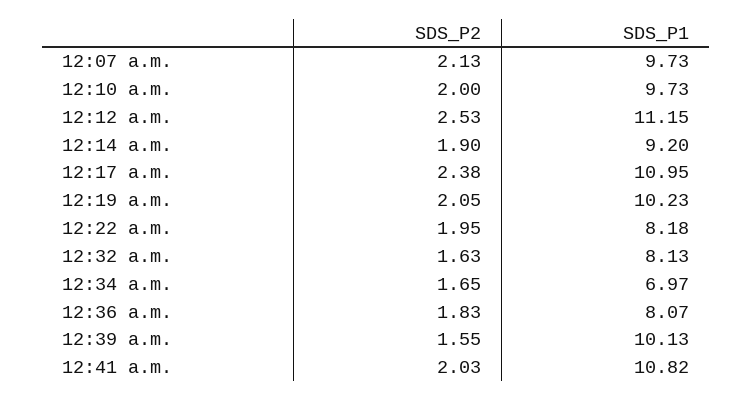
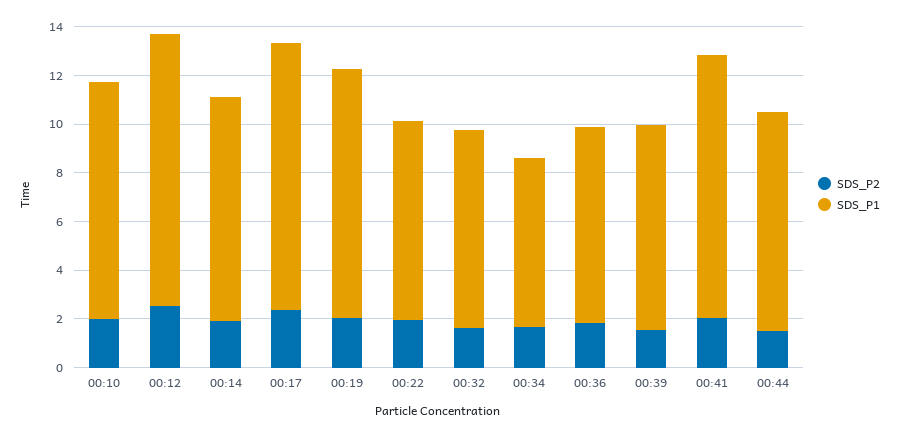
SDS_P2, 12:07 a.m.: 2.13 -> none
SDS_P1, 12:07 a.m.: 9.73 -> none
SDS_P1, 12:39 a.m.: 10.13 -> 8.5
SDS_P2, 00:44: none -> 1.5
SDS_P1, 00:44: none -> 9

